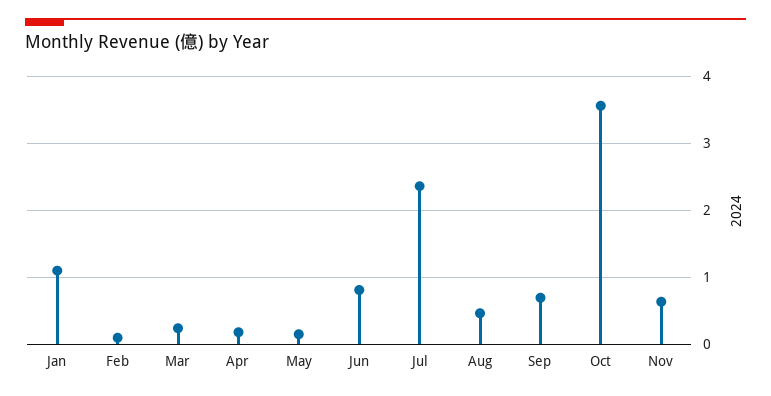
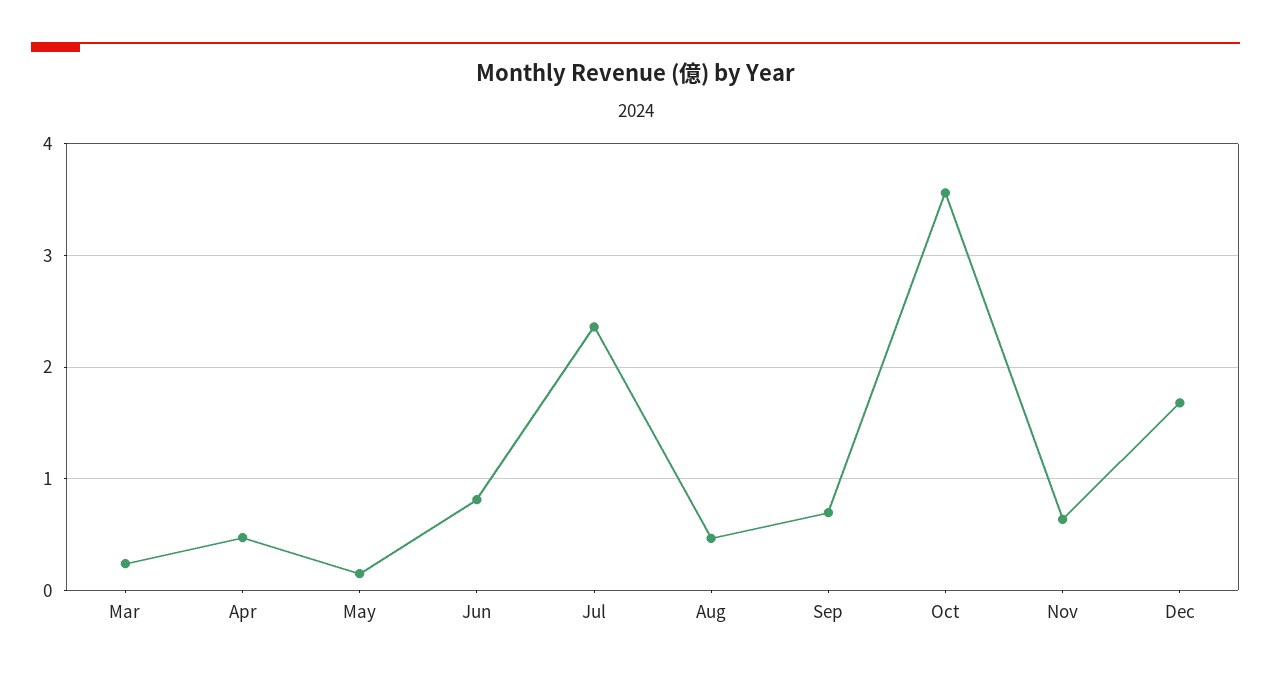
Jan: 1.1 -> none
Feb: 0.1 -> none
Apr: 0.2 -> 0.5
Dec: none -> 1.7

